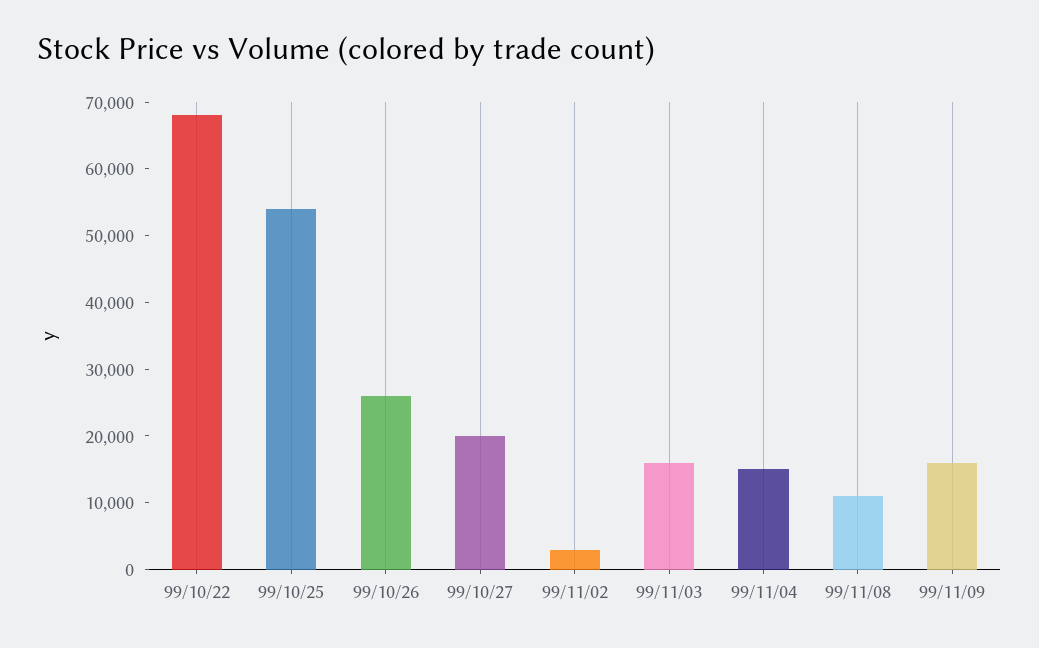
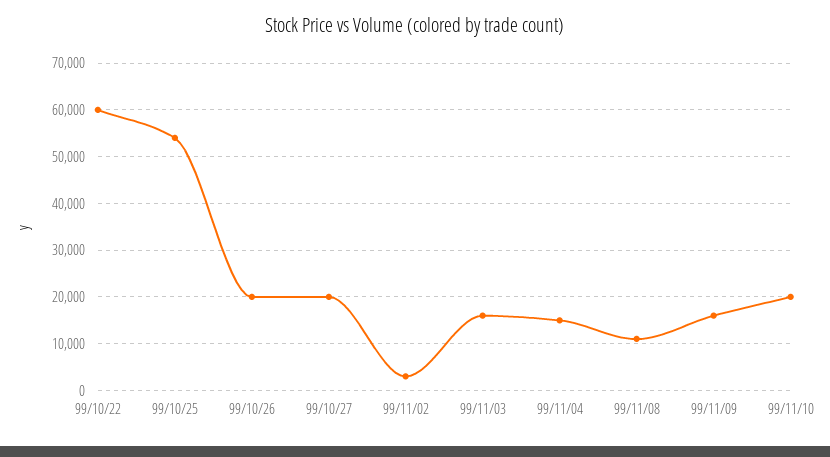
99/10/22: 68000 -> 60000
99/10/26: 26000 -> 20000
99/11/10: none -> 20000

